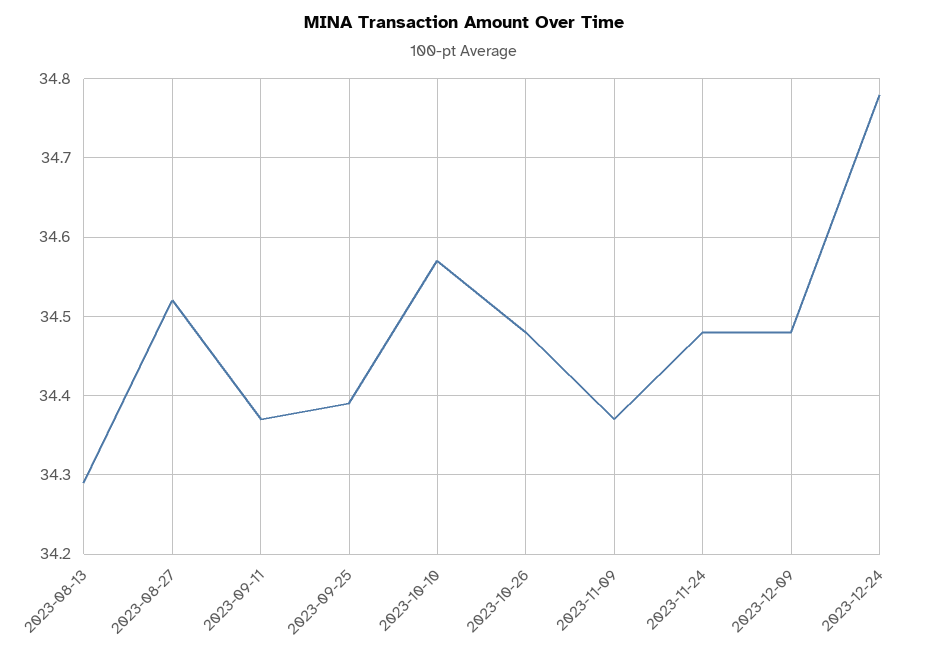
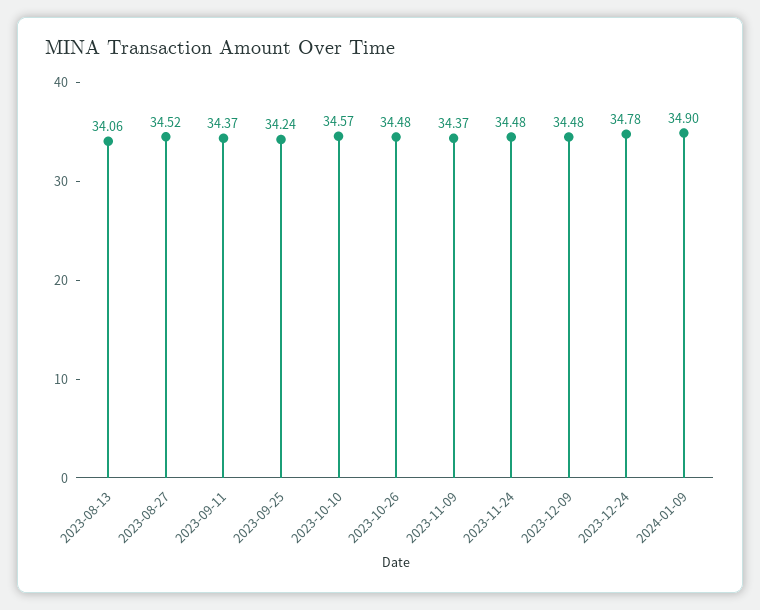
2023-08-13: 34.29 -> 34.06
2023-09-25: 34.39 -> 34.24
2024-01-09: none -> 34.9

